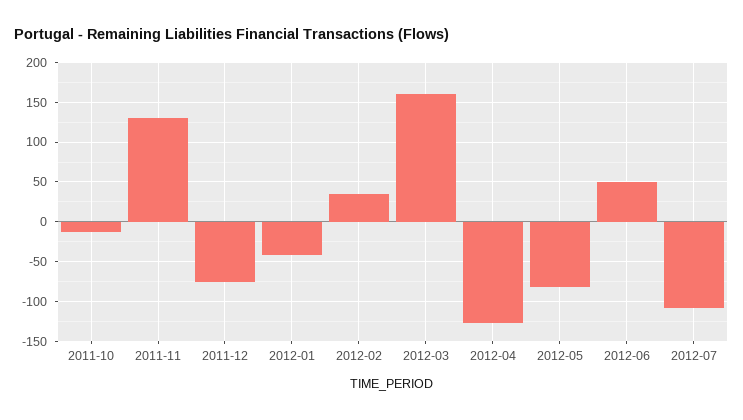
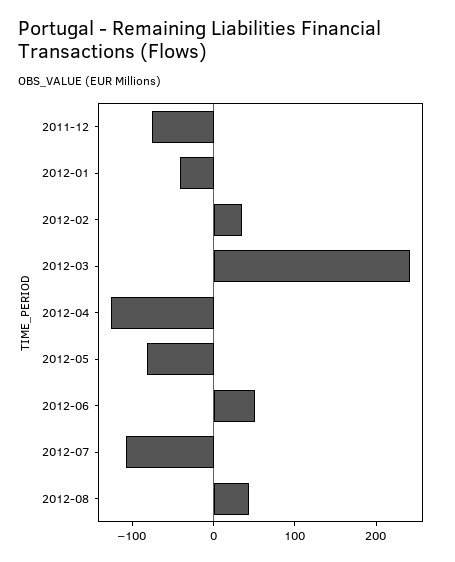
2011-10: -10 -> none
2011-11: 130 -> none
2012-03: 160 -> 240
2012-08: none -> 40

